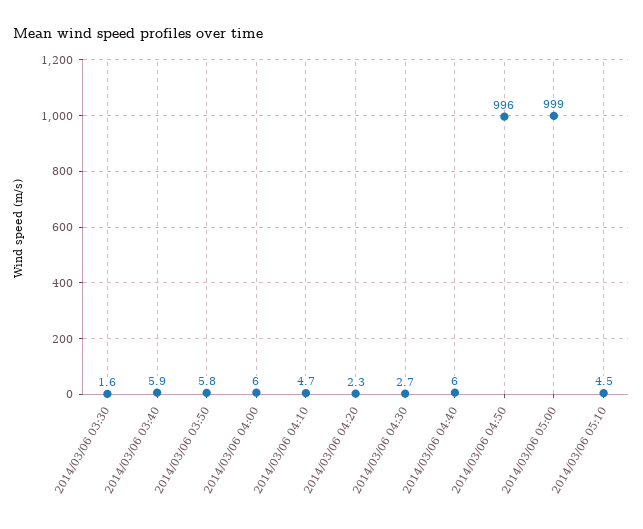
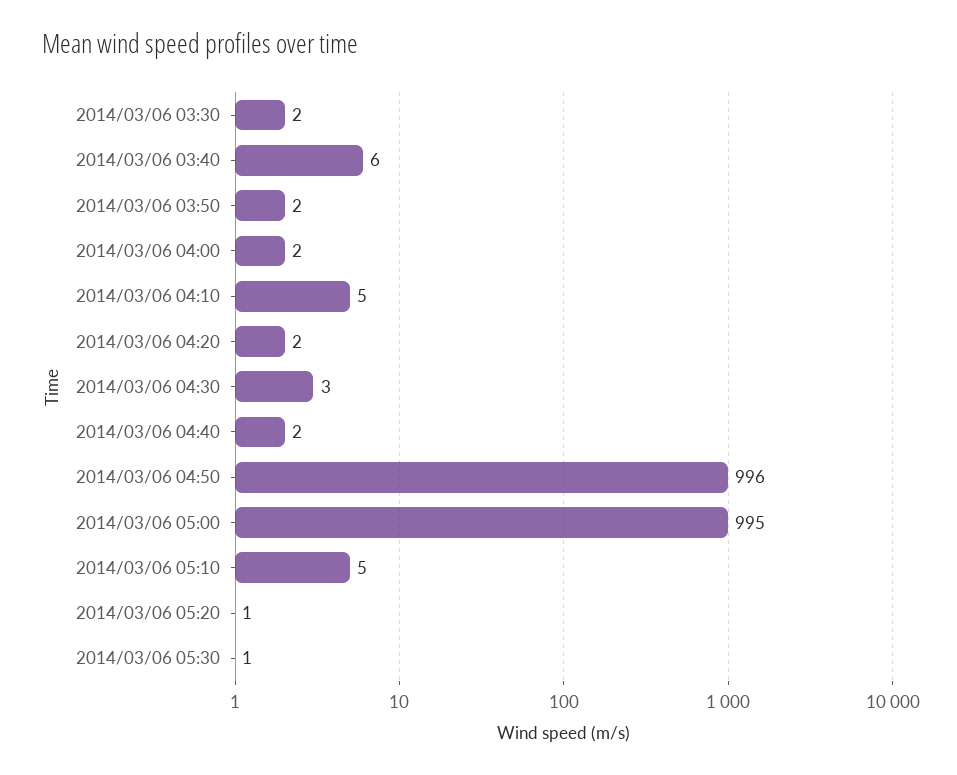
2014/03/06 03:50: 5.8 -> 2
2014/03/06 04:00: 6 -> 2
2014/03/06 04:40: 6 -> 2
2014/03/06 05:00: 999 -> 995
2014/03/06 05:20: none -> 1
2014/03/06 05:30: none -> 1

